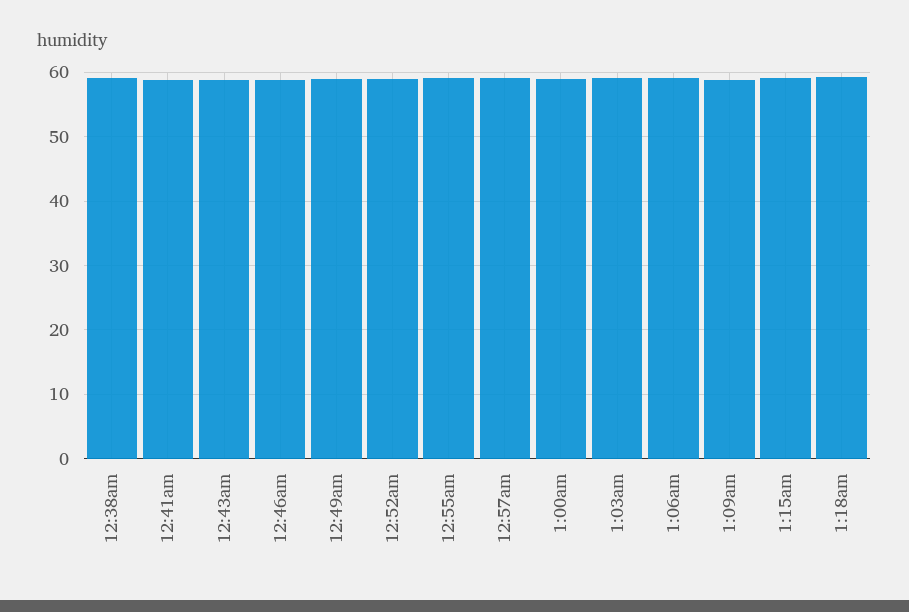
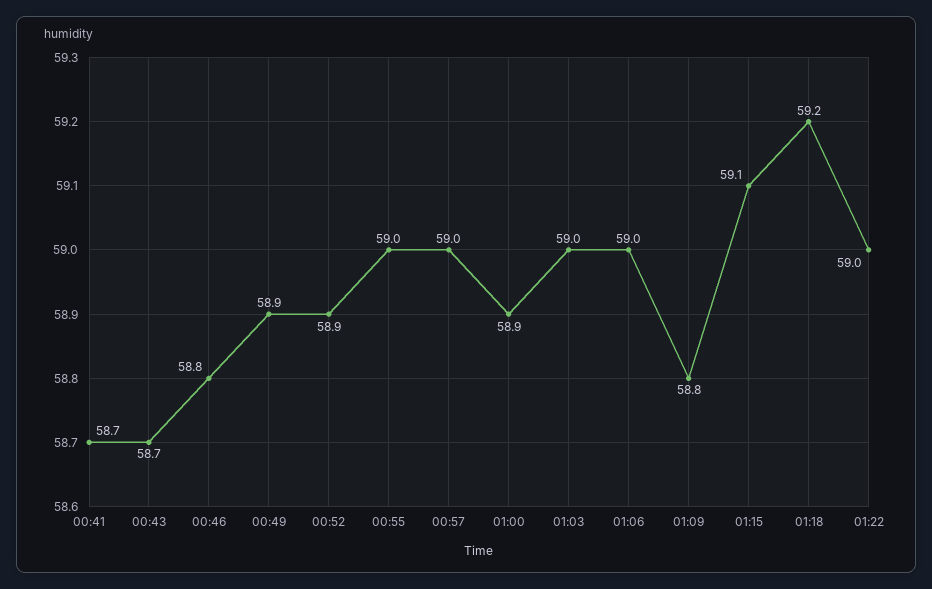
12:38am: 59 -> none
01:22: none -> 59

